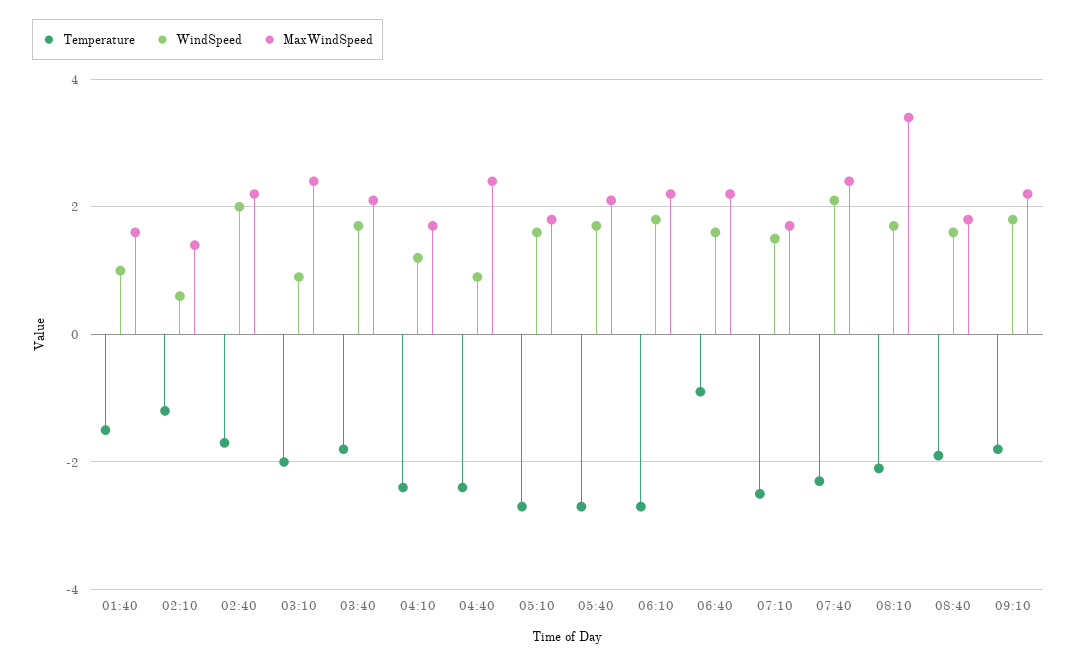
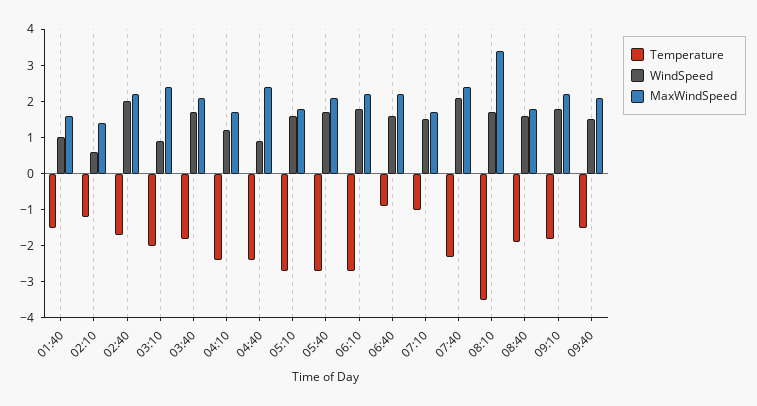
Temperature, 07:10: -2.5 -> -1
Temperature, 08:10: -2 -> -3.5
Temperature, 09:40: none -> -1.5
WindSpeed, 09:40: none -> 1.5
MaxWindSpeed, 09:40: none -> 2

